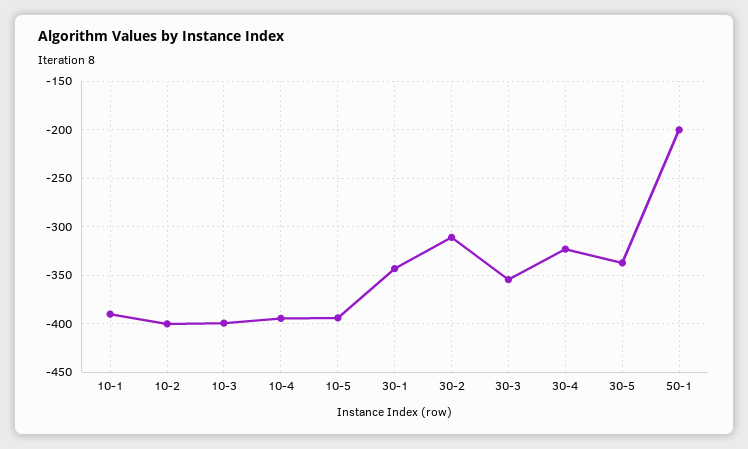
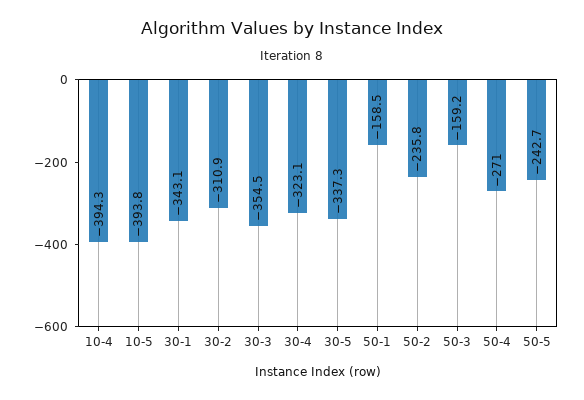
10-1: -390 -> none
10-2: -400 -> none
10-3: -400 -> none
50-1: -200 -> -158.5
50-2: none -> -235.8
50-3: none -> -159.2
50-4: none -> -271
50-5: none -> -242.7

